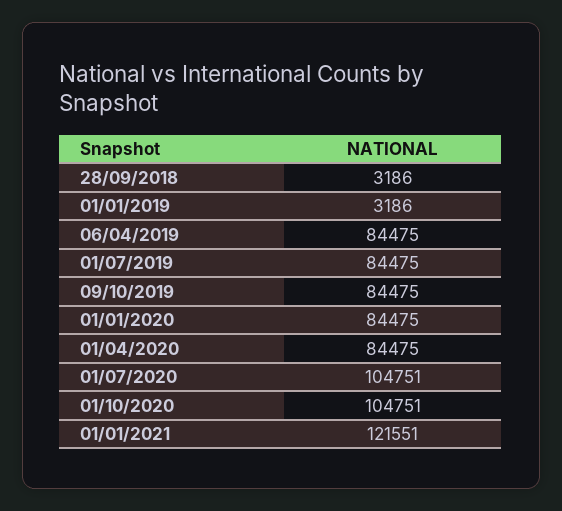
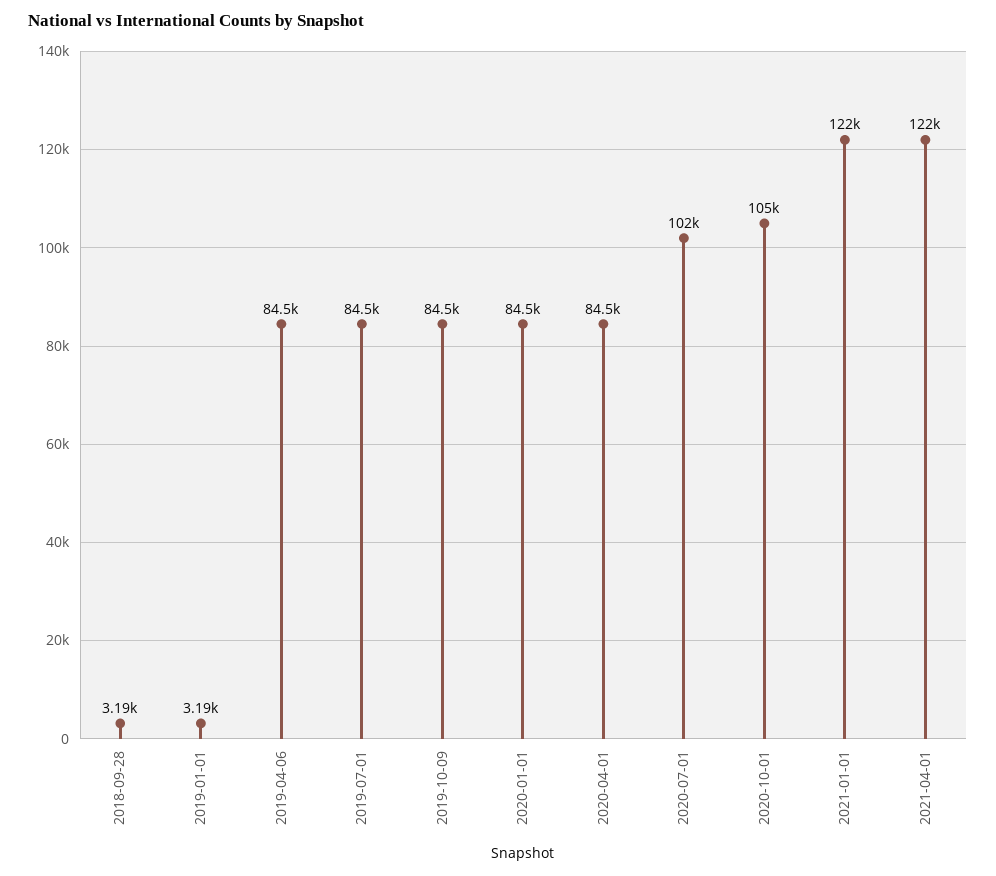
01/07/2020: 104751 -> 102000
2021-04-01: none -> 122000

